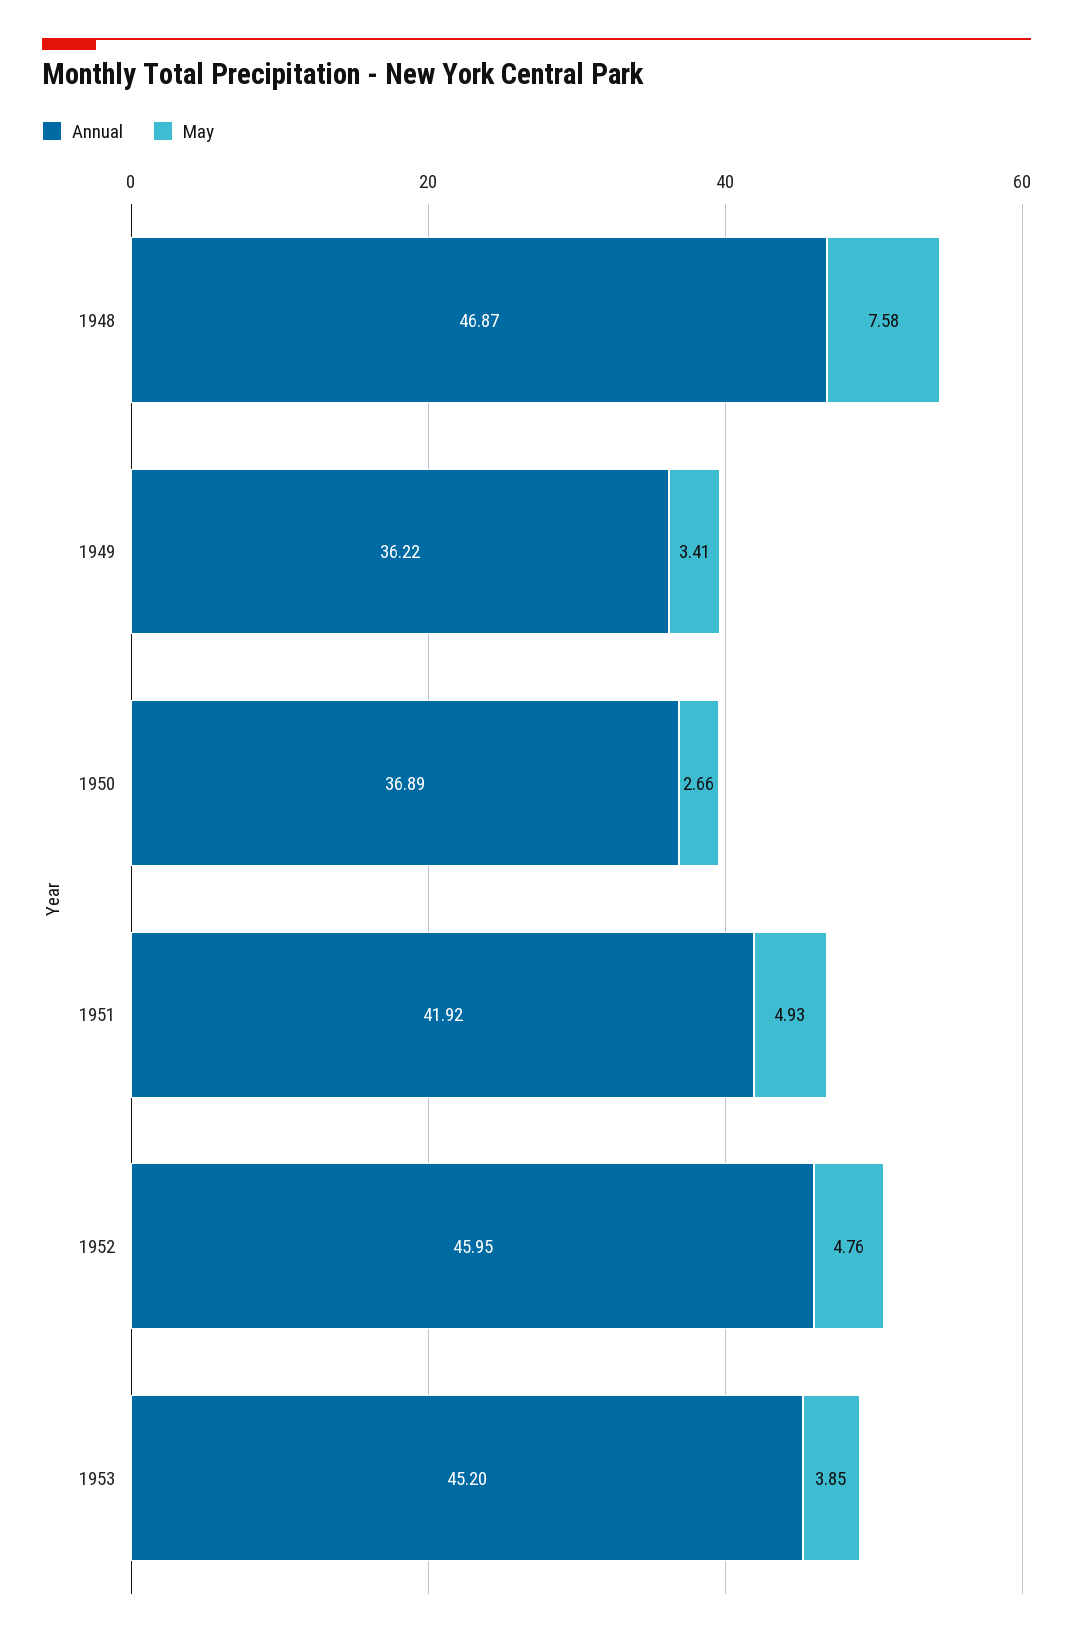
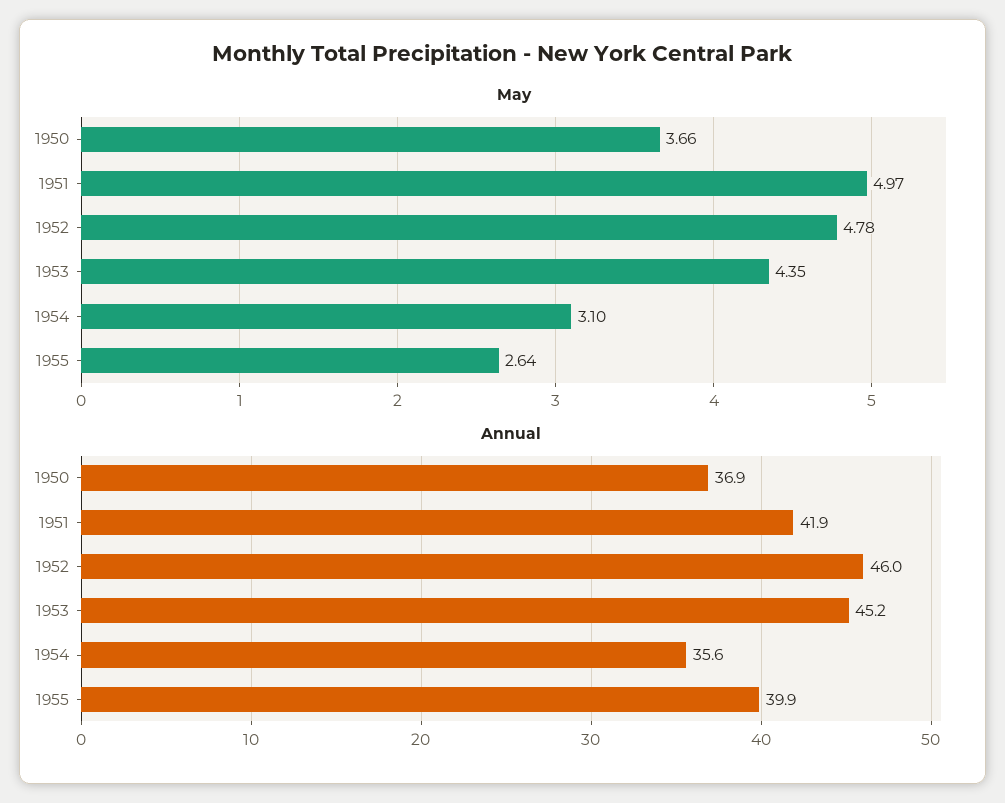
Annual, 1948: 46.87 -> none
May, 1948: 7.58 -> none
Annual, 1949: 36.22 -> none
May, 1949: 3.41 -> none
May, 1950: 2.66 -> 3.66
May, 1951: 4.93 -> 4.97
May, 1952: 4.76 -> 4.78
May, 1953: 3.85 -> 4.35
May, 1954: none -> 3.1
May, 1955: none -> 2.64
Annual, 1954: none -> 35.6
Annual, 1955: none -> 39.9

